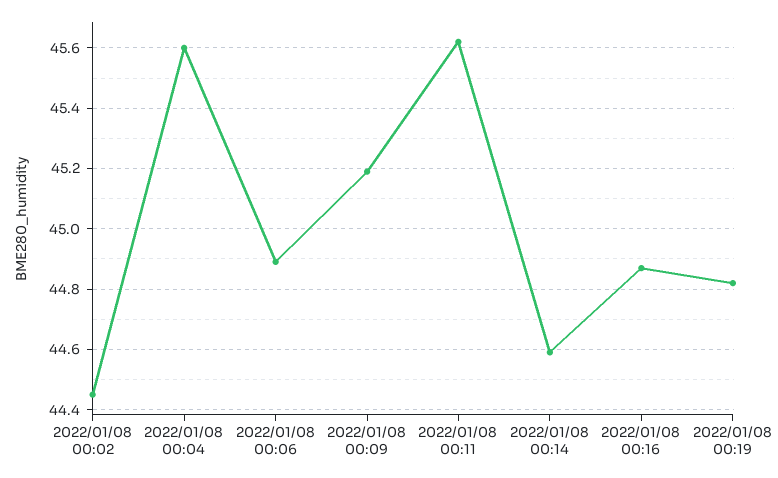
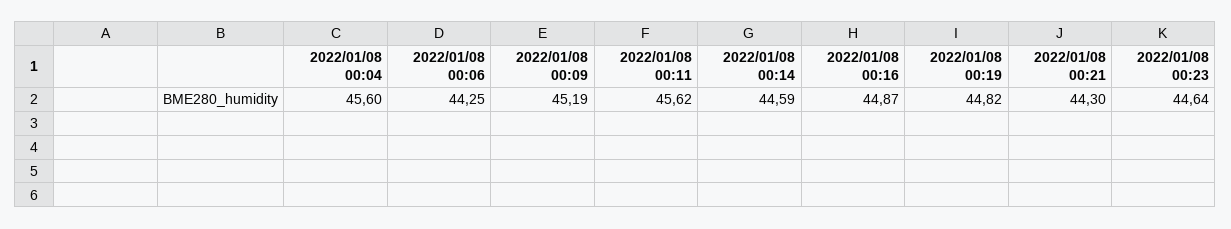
2022/01/08 00:02: 44.45 -> none
2022/01/08 00:06: 44.9 -> 44.25
2022/01/08 00:21: none -> 44.3
2022/01/08 00:23: none -> 44.64

